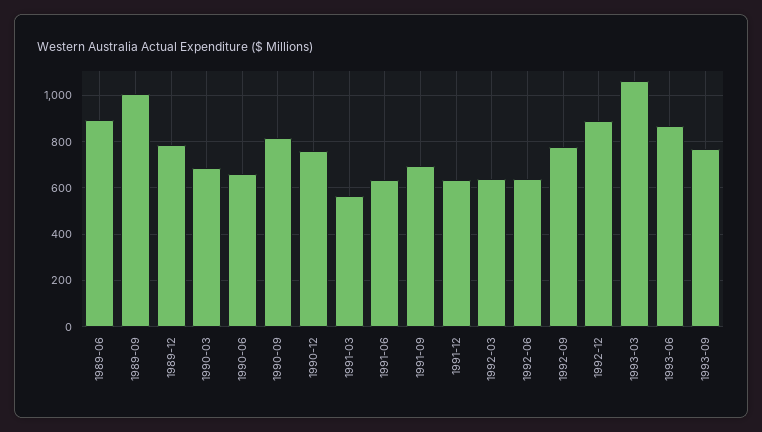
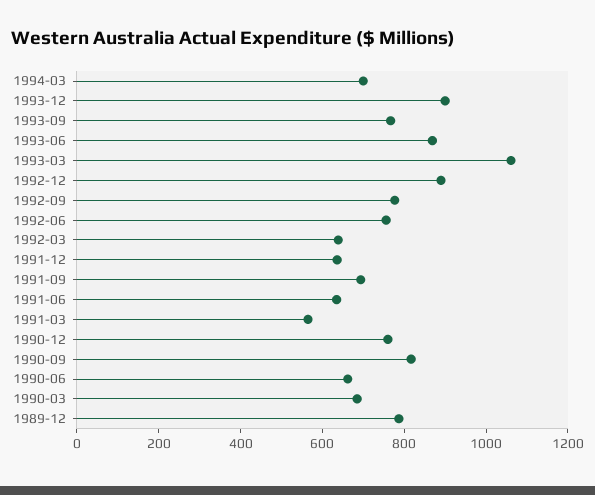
1989-06: 900 -> none
1989-09: 1000 -> none
1992-06: 650 -> 750
1994-03: none -> 700
1993-12: none -> 900

